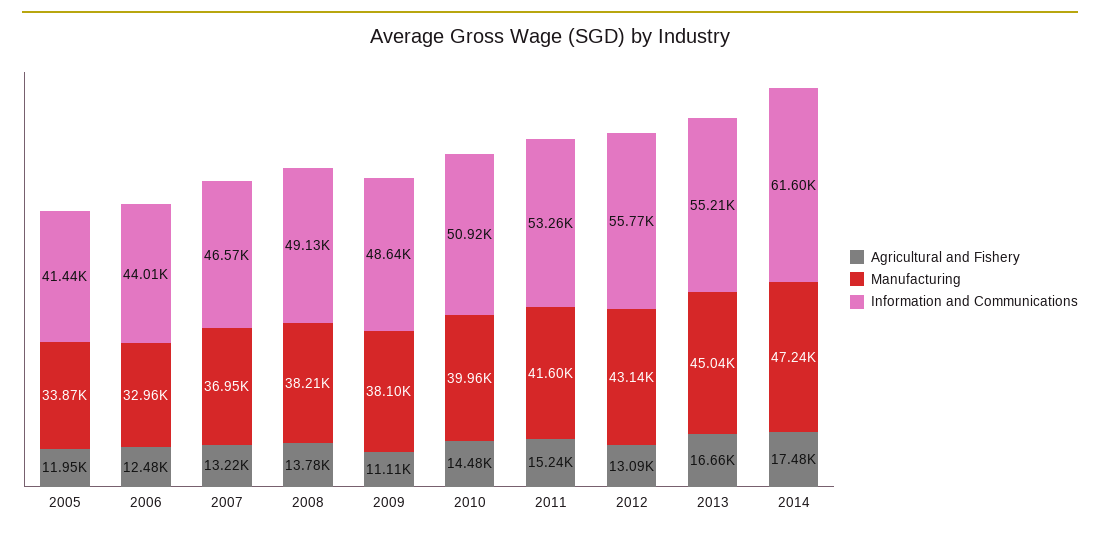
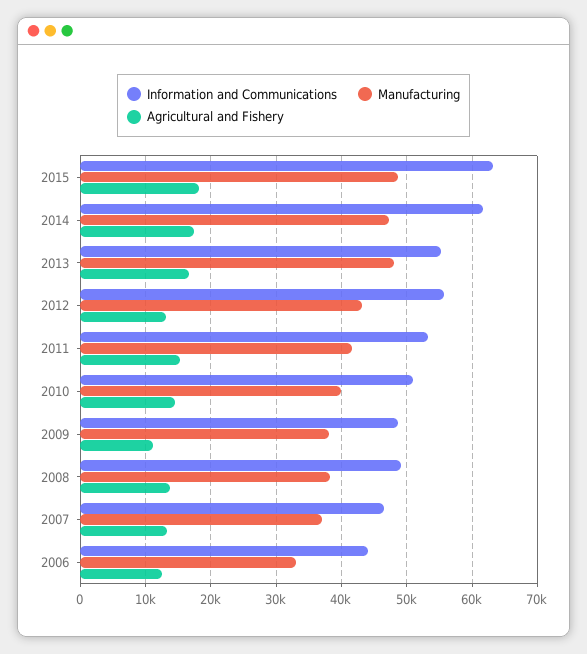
Agricultural and Fishery, 2005: 11950 -> none
Manufacturing, 2005: 33870 -> none
Information and Communications, 2005: 41440 -> none
Manufacturing, 2013: 45040 -> 48000
Information and Communications, 2015: none -> 63000
Manufacturing, 2015: none -> 49000
Agricultural and Fishery, 2015: none -> 18000

